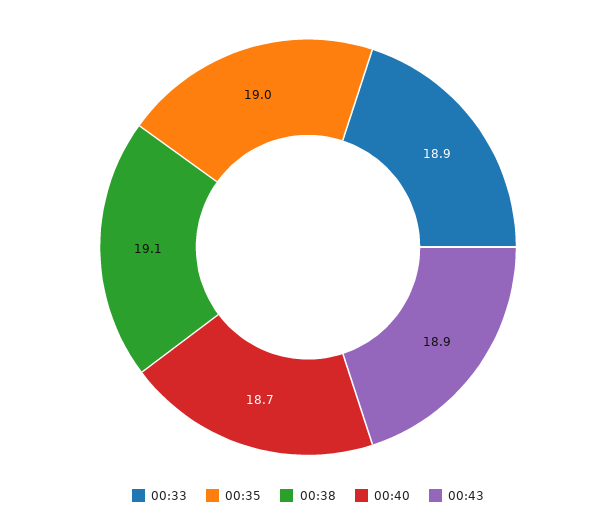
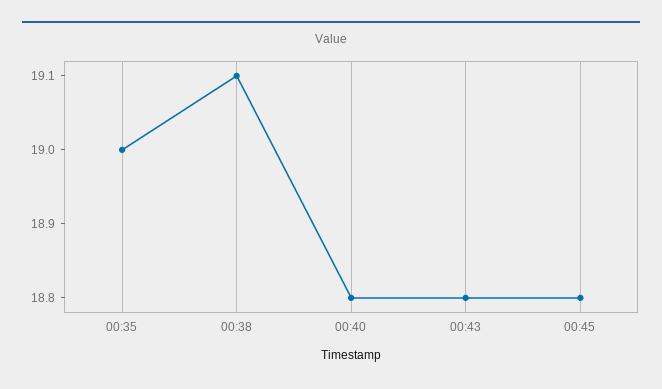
00:33: 18.9 -> none
00:40: 18.7 -> 18.8
00:43: 18.9 -> 18.8
00:45: none -> 18.8

